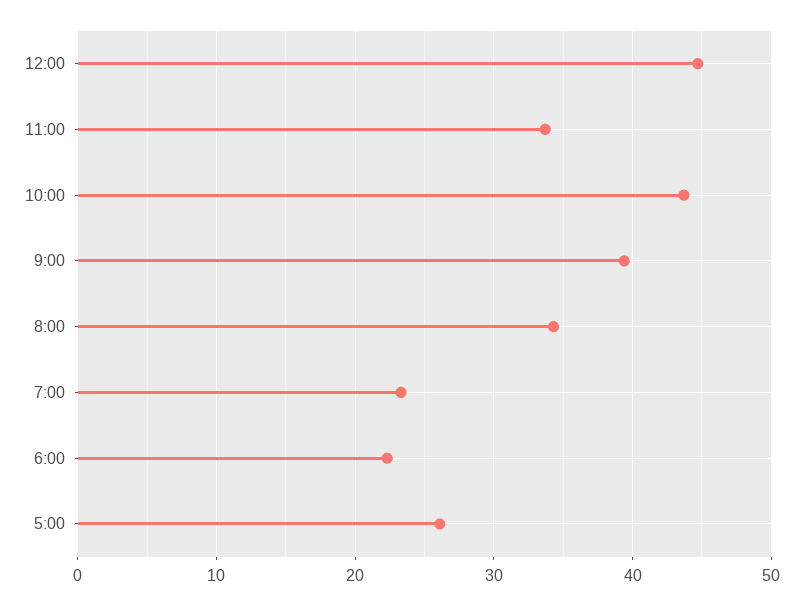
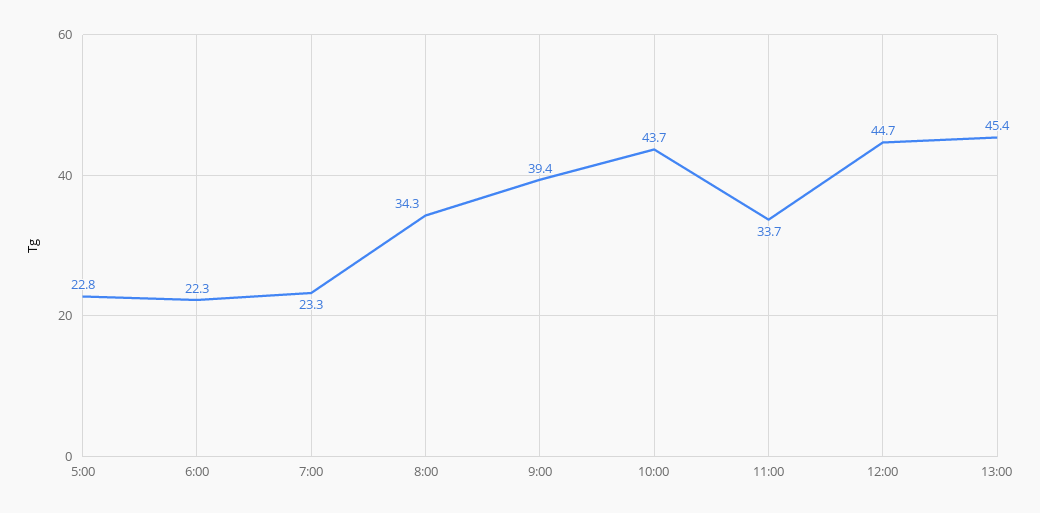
5:00: 26 -> 22.8
13:00: none -> 45.4

